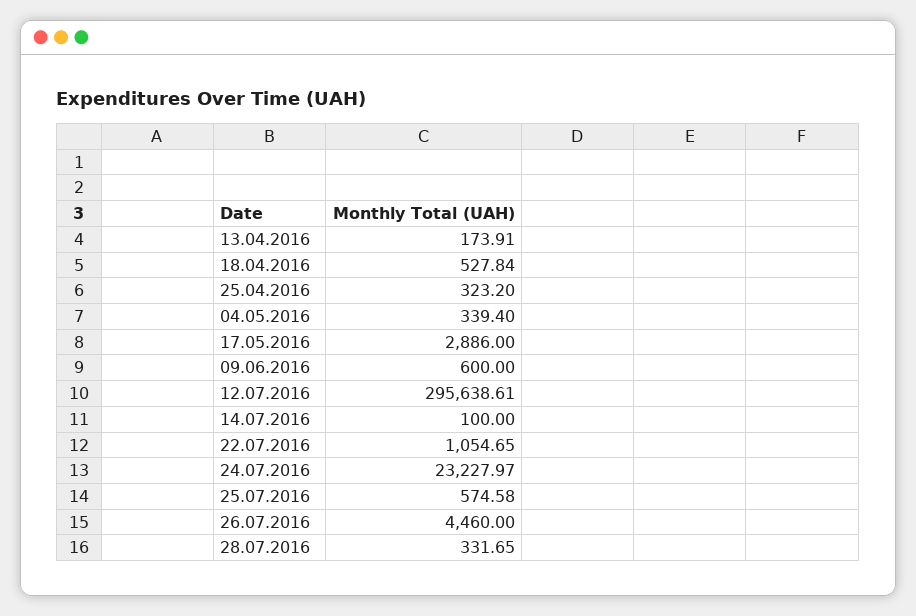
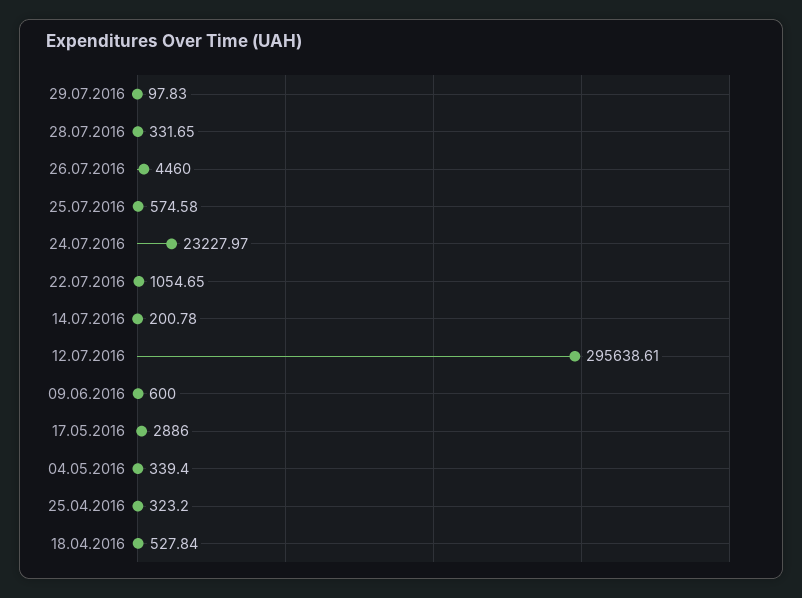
13.04.2016: 173.91 -> none
14.07.2016: 100 -> 200.78
29.07.2016: none -> 97.83

